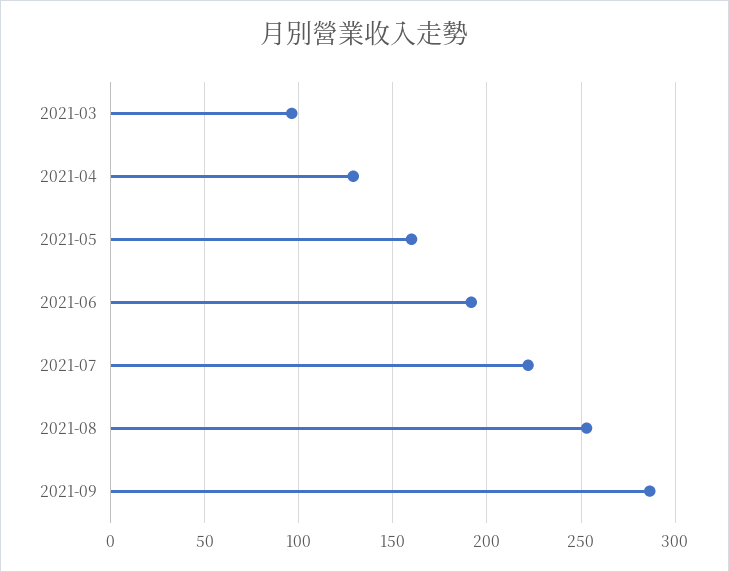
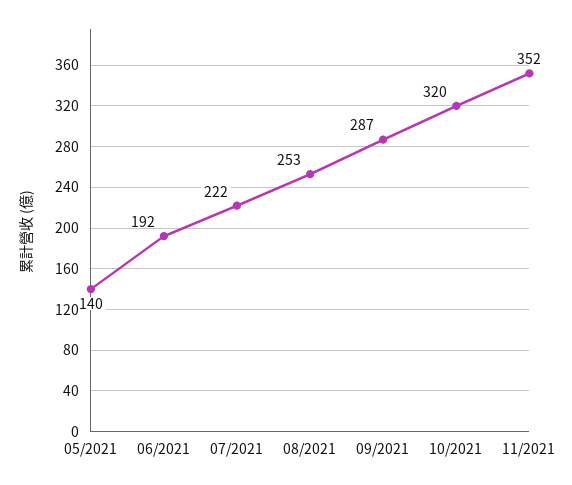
2021-03: 95 -> none
2021-04: 130 -> none
2021-05: 160 -> 140
10/2021: none -> 320
11/2021: none -> 352

